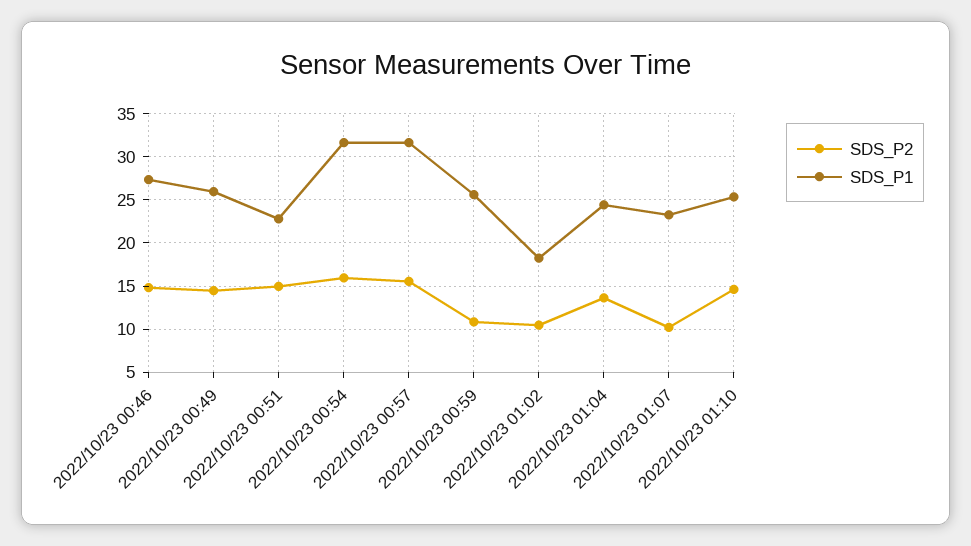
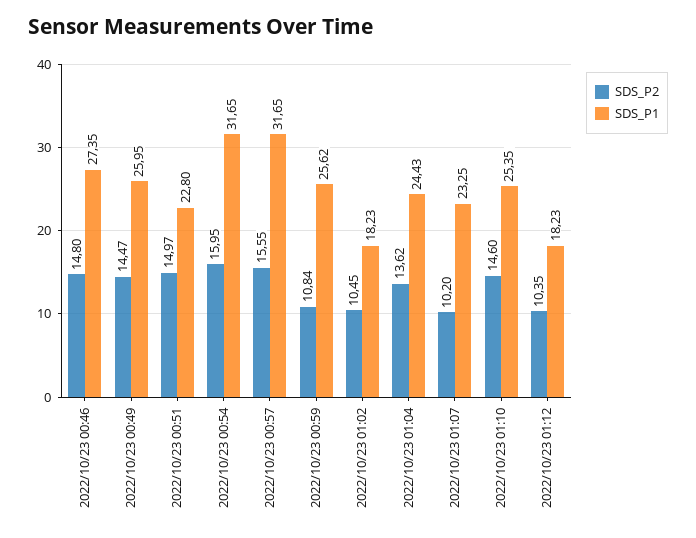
SDS_P2, 2022/10/23 01:12: none -> 10.35
SDS_P1, 2022/10/23 01:12: none -> 18.23

